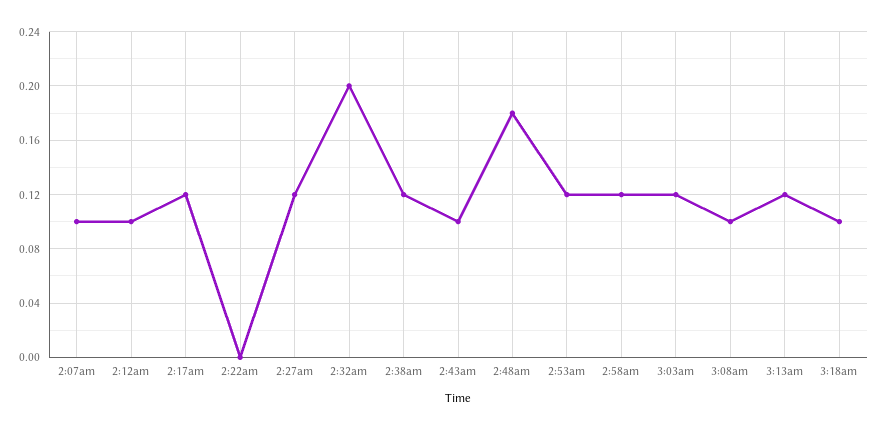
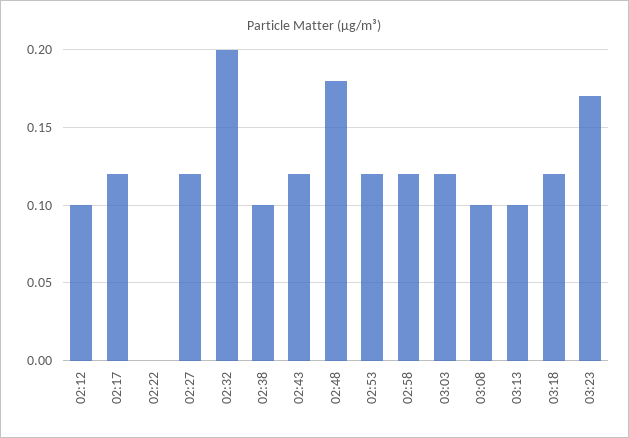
2:07am: 0.1 -> none
2:38am: 0.12 -> 0.1
2:43am: 0.1 -> 0.12
3:13am: 0.12 -> 0.1
3:18am: 0.1 -> 0.12
03:23: none -> 0.17

